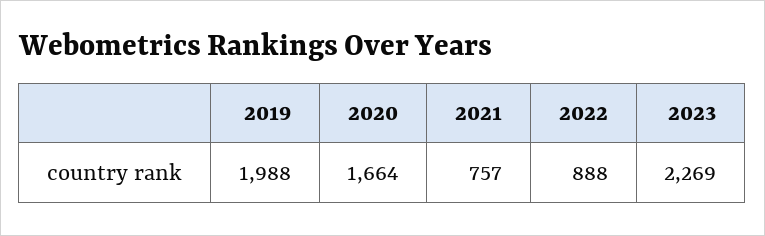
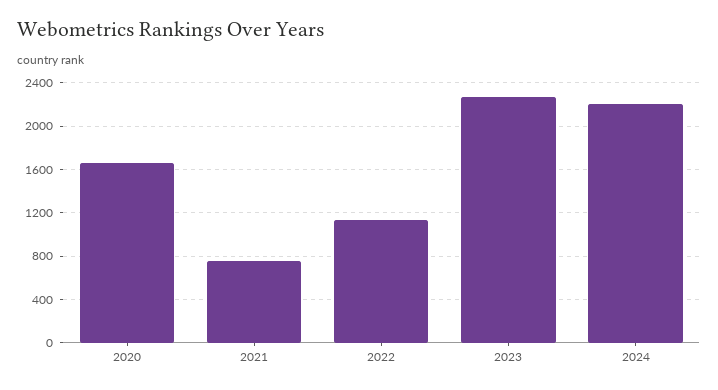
2019: 1988 -> none
2022: 888 -> 1100
2024: none -> 2200

